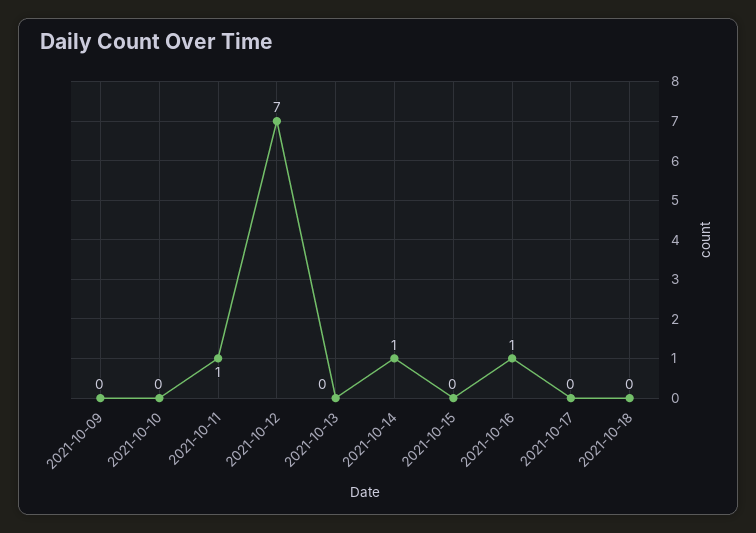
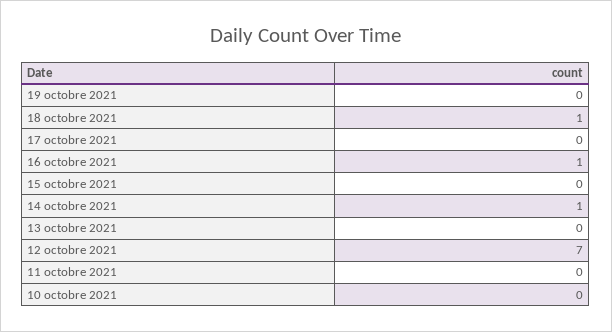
2021-10-09: 0 -> none
2021-10-11: 1 -> 0
2021-10-18: 0 -> 1
19 octobre 2021: none -> 0

